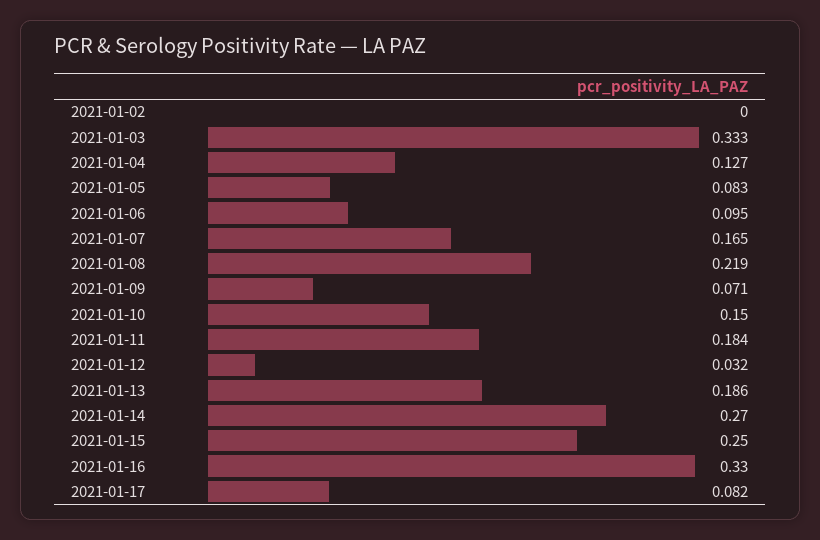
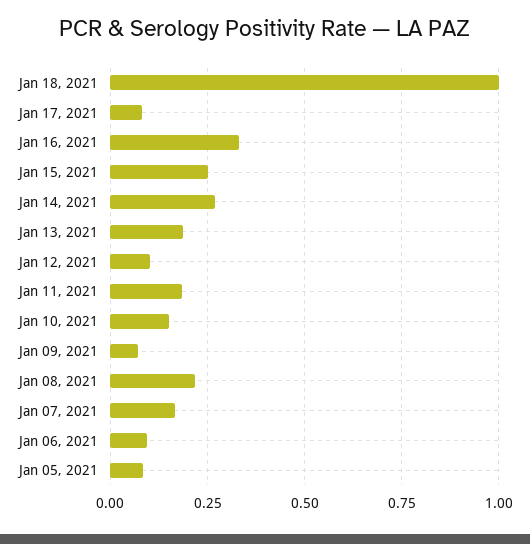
2021-01-02: 0 -> none
2021-01-03: 0.333 -> none
2021-01-04: 0.127 -> none
2021-01-12: 0.032 -> 0.1
Jan 18, 2021: none -> 1

